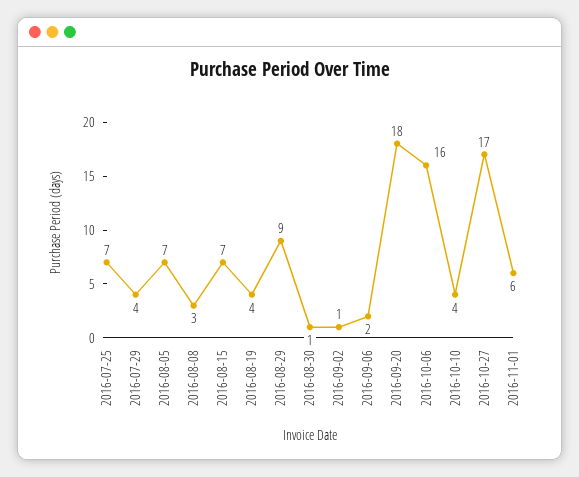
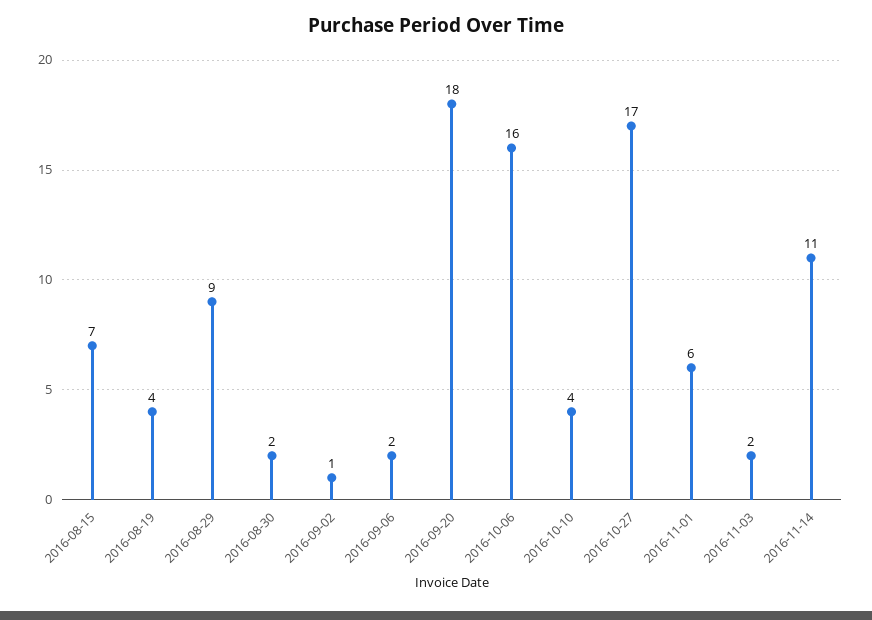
2016-07-25: 7 -> none
2016-07-29: 4 -> none
2016-08-05: 7 -> none
2016-08-08: 3 -> none
2016-08-30: 1 -> 2
2016-11-03: none -> 2
2016-11-14: none -> 11

